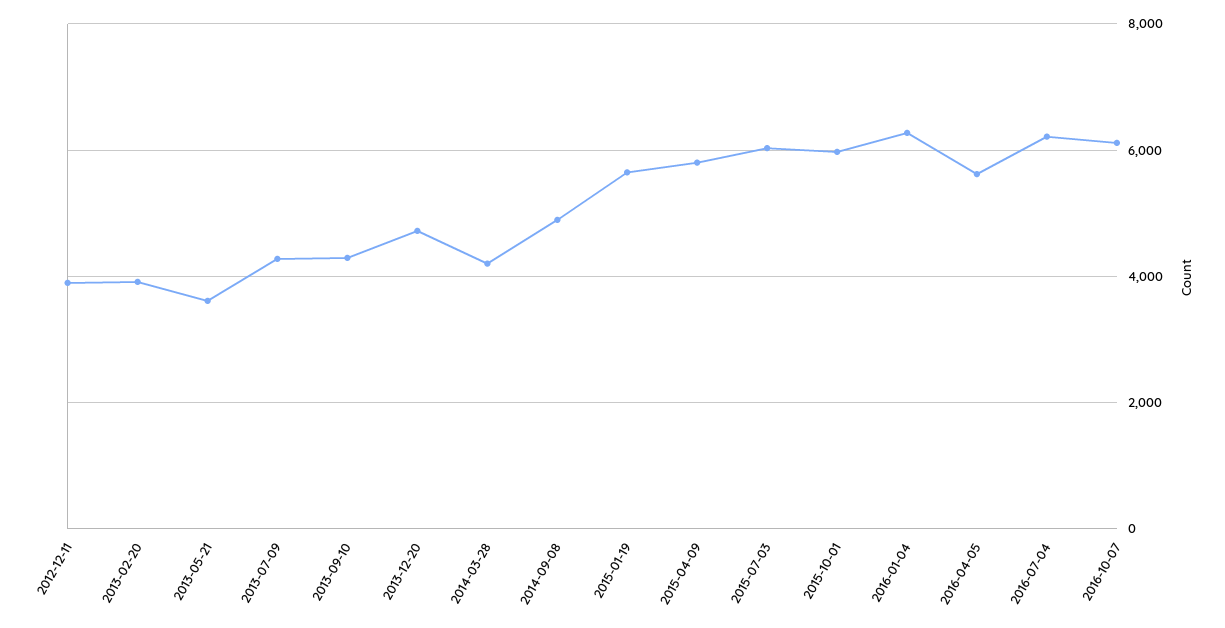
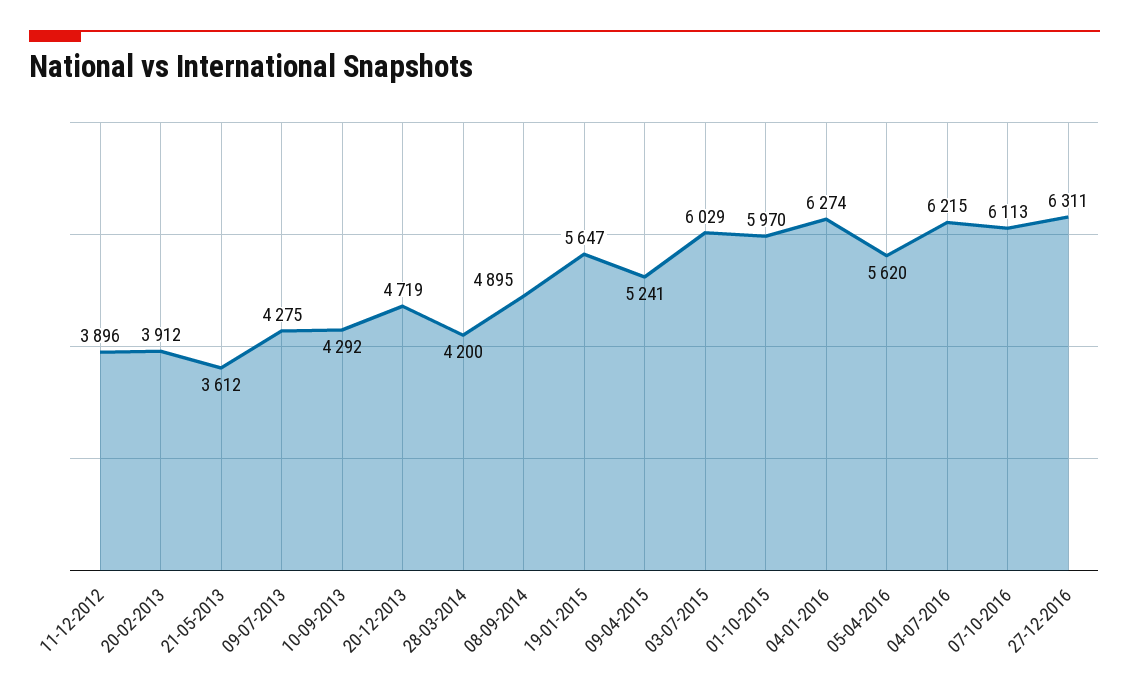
2015-04-09: 5800 -> 5241
27-12-2016: none -> 6311

